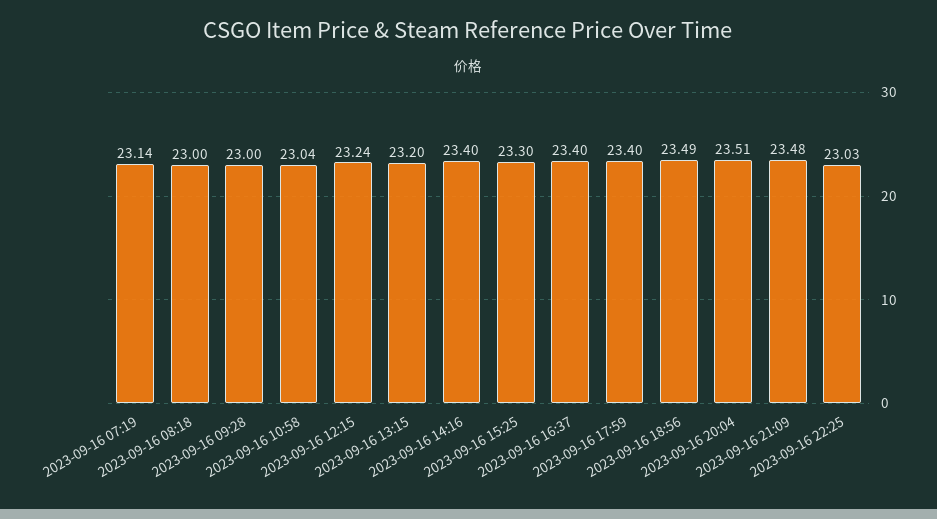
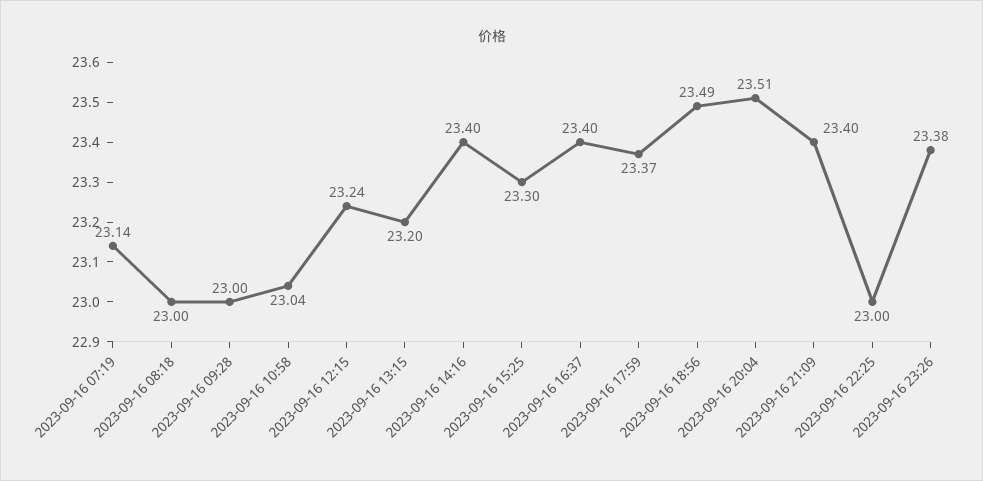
2023-09-16 17:59: 23.4 -> 23.37
2023-09-16 21:09: 23.48 -> 23.4
2023-09-16 22:25: 23.03 -> 23
2023-09-16 23:26: none -> 23.38

